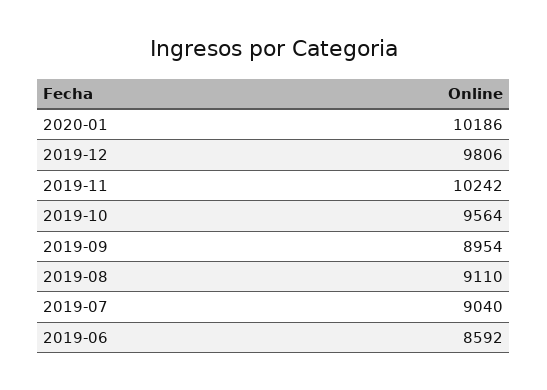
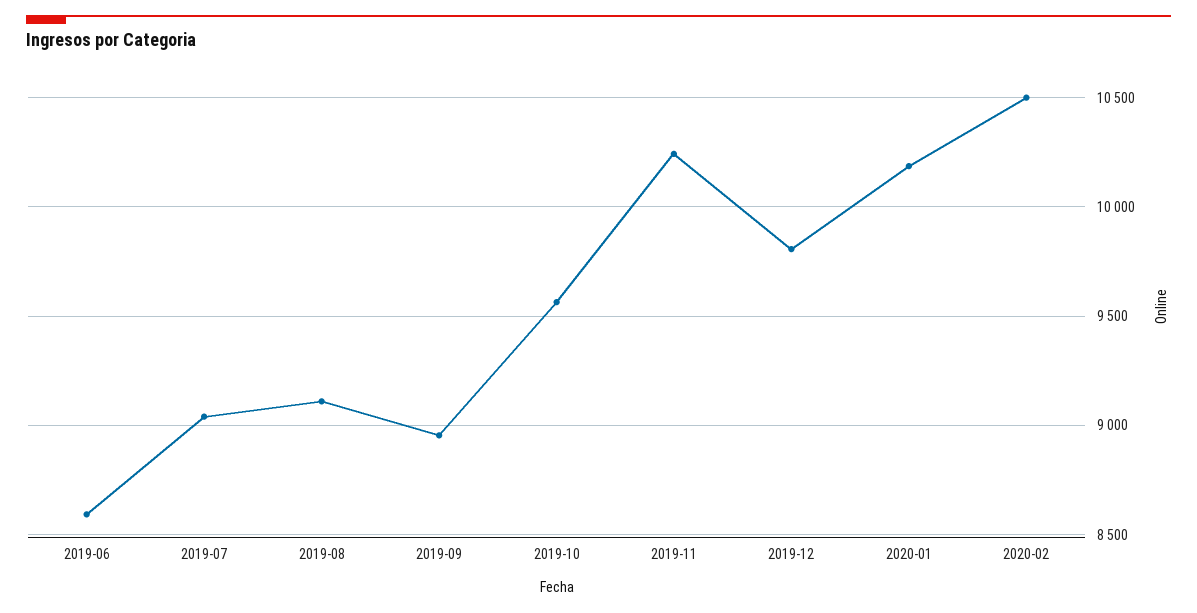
2020-02: none -> 10500

